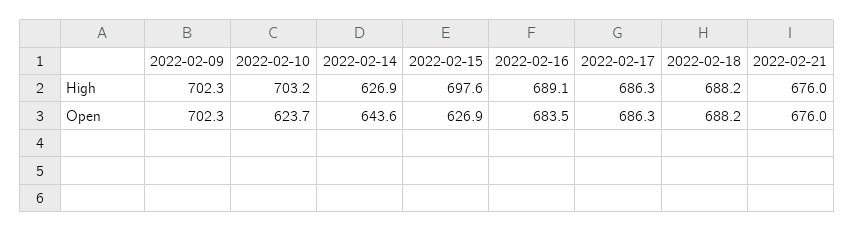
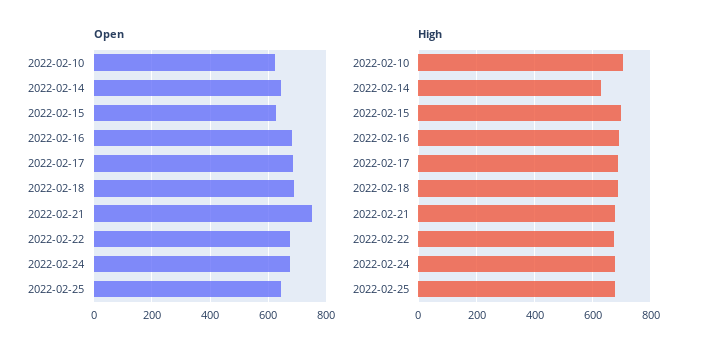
High, 2022-02-09: 702.3 -> none
Open, 2022-02-09: 702.3 -> none
Open, 2022-02-21: 676 -> 750
Open, 2022-02-22: none -> 675
Open, 2022-02-24: none -> 675
Open, 2022-02-25: none -> 650
High, 2022-02-22: none -> 675
High, 2022-02-24: none -> 675
High, 2022-02-25: none -> 675

